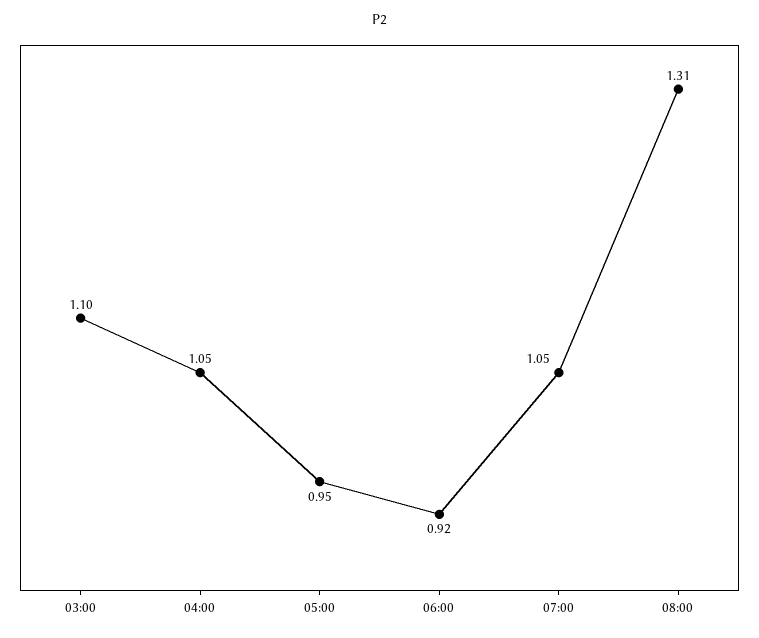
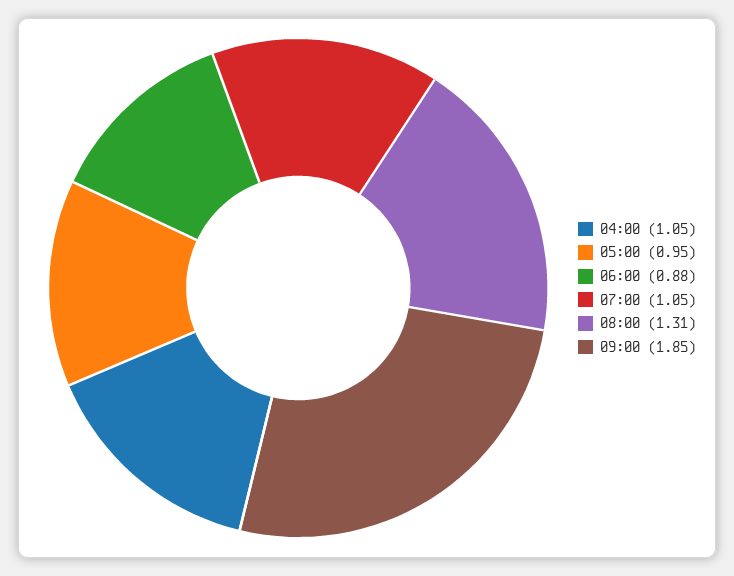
03:00: 1.1 -> none
06:00: 0.92 -> 0.88
09:00: none -> 1.85

